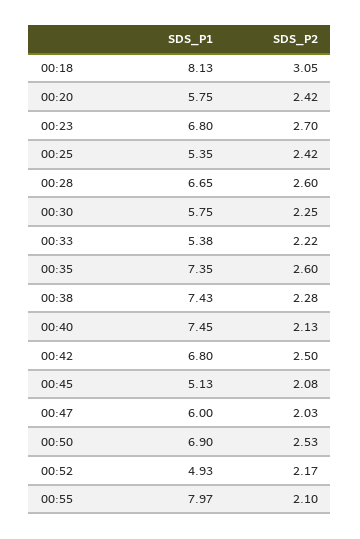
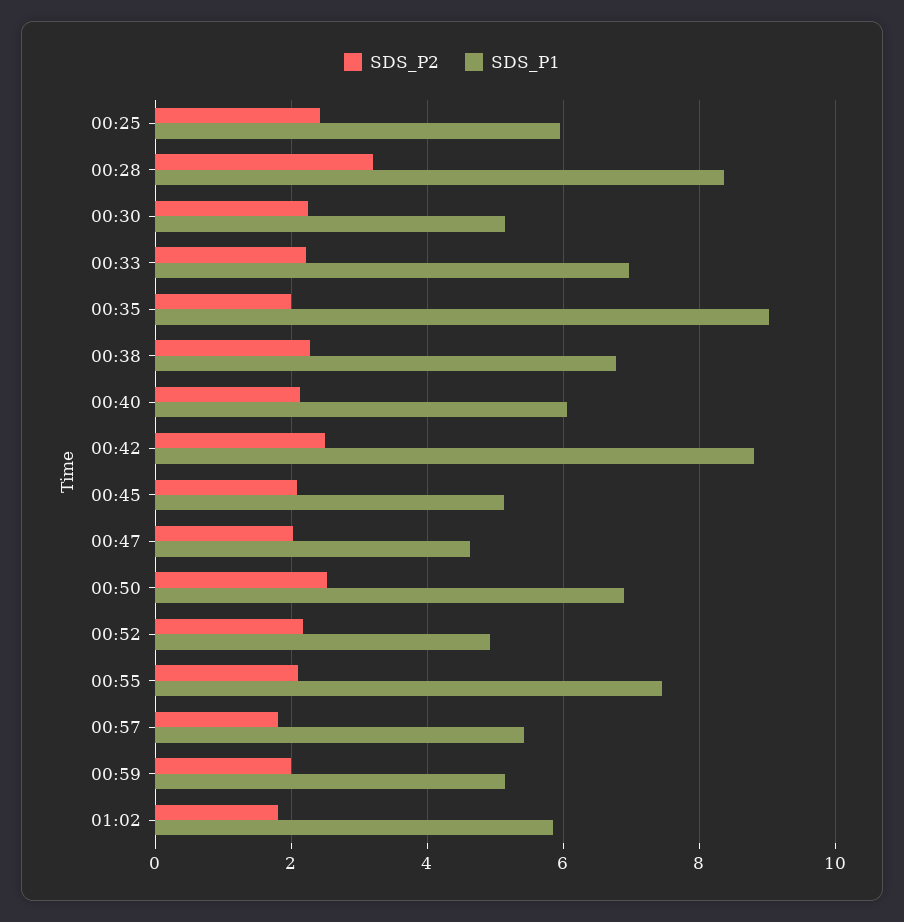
SDS_P1, 00:18: 8.13 -> none
SDS_P2, 00:18: 3.05 -> none
SDS_P1, 00:20: 5.75 -> none
SDS_P2, 00:20: 2.42 -> none
SDS_P1, 00:23: 6.8 -> none
SDS_P2, 00:23: 2.7 -> none
SDS_P1, 00:25: 5.35 -> 6
SDS_P1, 00:28: 6.65 -> 8.4
SDS_P2, 00:28: 2.6 -> 3.2
SDS_P1, 00:30: 5.75 -> 5.2
SDS_P1, 00:33: 5.38 -> 7
SDS_P1, 00:35: 7.35 -> 9
SDS_P2, 00:35: 2.6 -> 2
SDS_P1, 00:38: 7.43 -> 6.8
SDS_P1, 00:40: 7.45 -> 6
SDS_P1, 00:42: 6.8 -> 8.8
SDS_P1, 00:47: 6 -> 4.6
SDS_P1, 00:55: 7.97 -> 7.4
SDS_P2, 00:57: none -> 1.8
SDS_P1, 00:57: none -> 5.4
SDS_P2, 00:59: none -> 2
SDS_P1, 00:59: none -> 5.2
SDS_P2, 01:02: none -> 1.8
SDS_P1, 01:02: none -> 5.8

